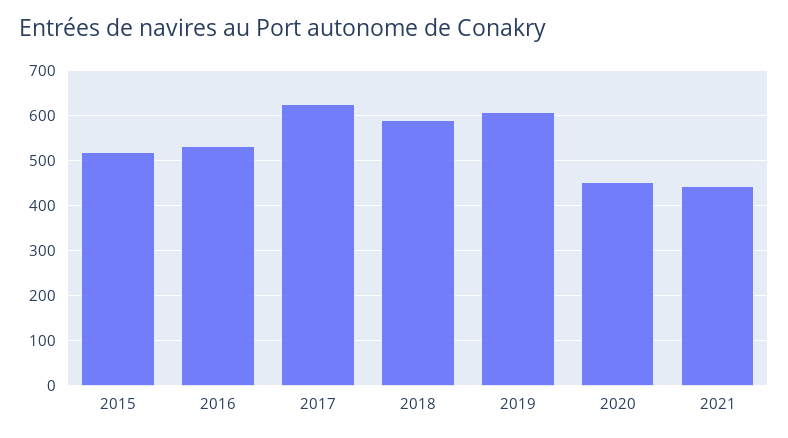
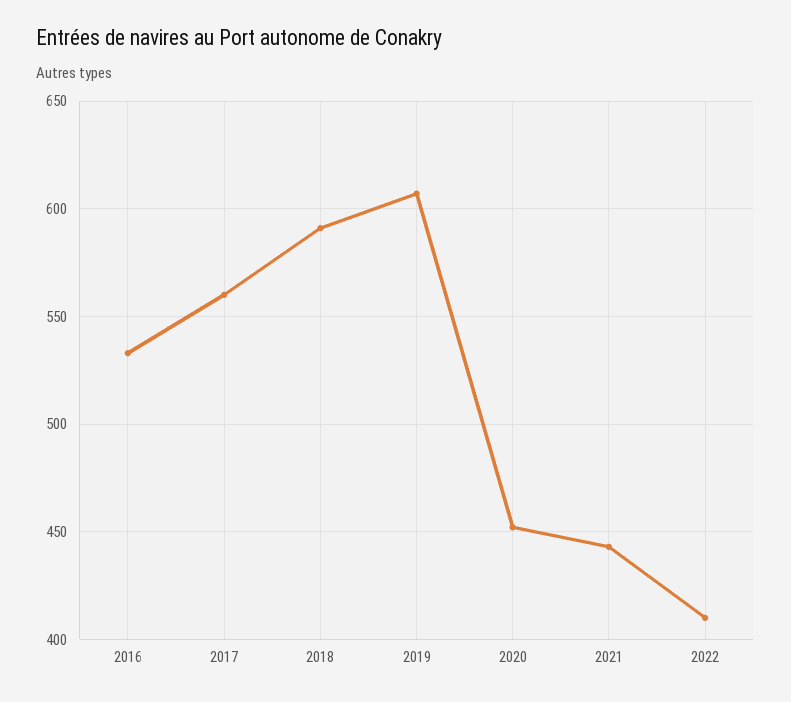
2015: 520 -> none
2017: 620 -> 560
2022: none -> 410

